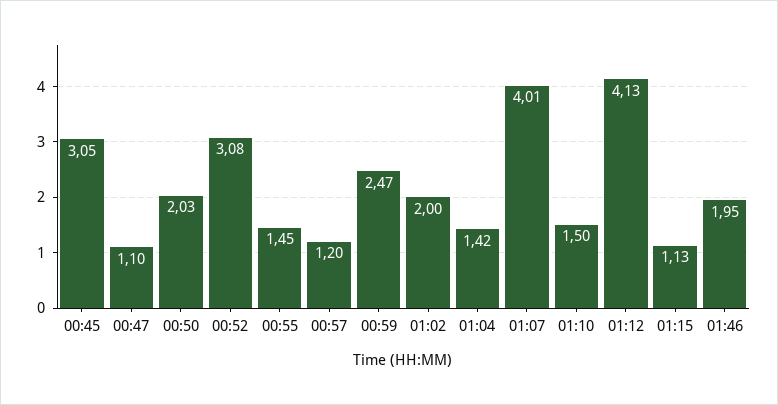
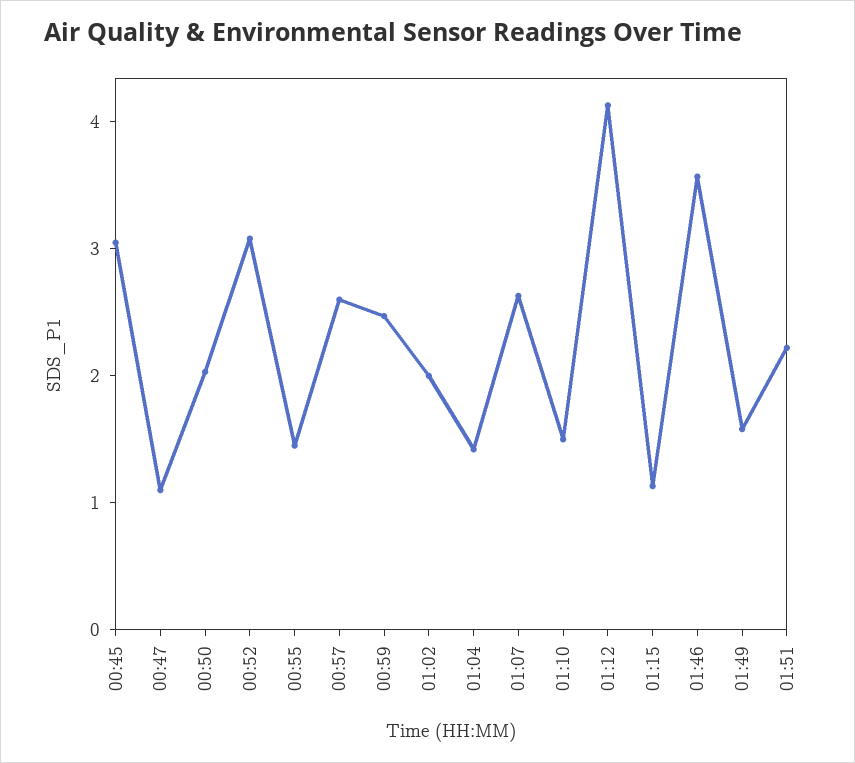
00:57: 1.2 -> 2.6
01:07: 4.01 -> 2.6
01:46: 1.95 -> 3.6
01:49: none -> 1.6
01:51: none -> 2.2

